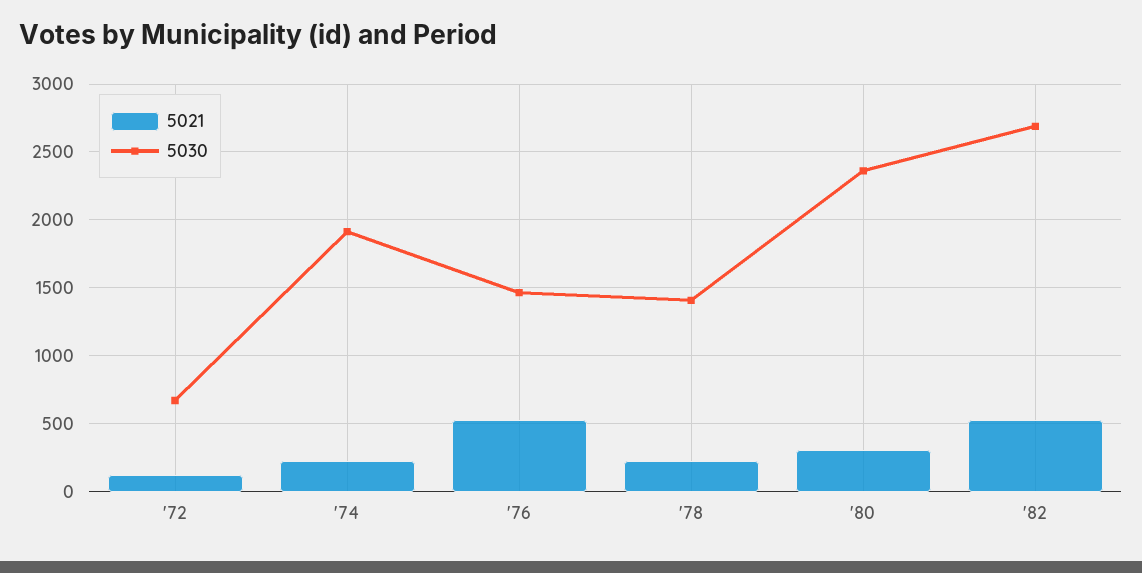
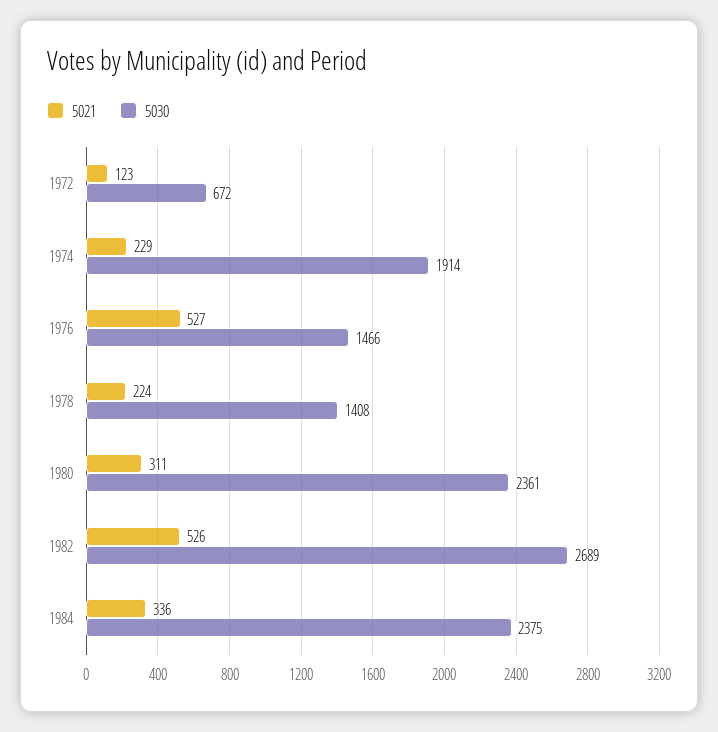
5021, 1984: none -> 336
5030, 1984: none -> 2375

